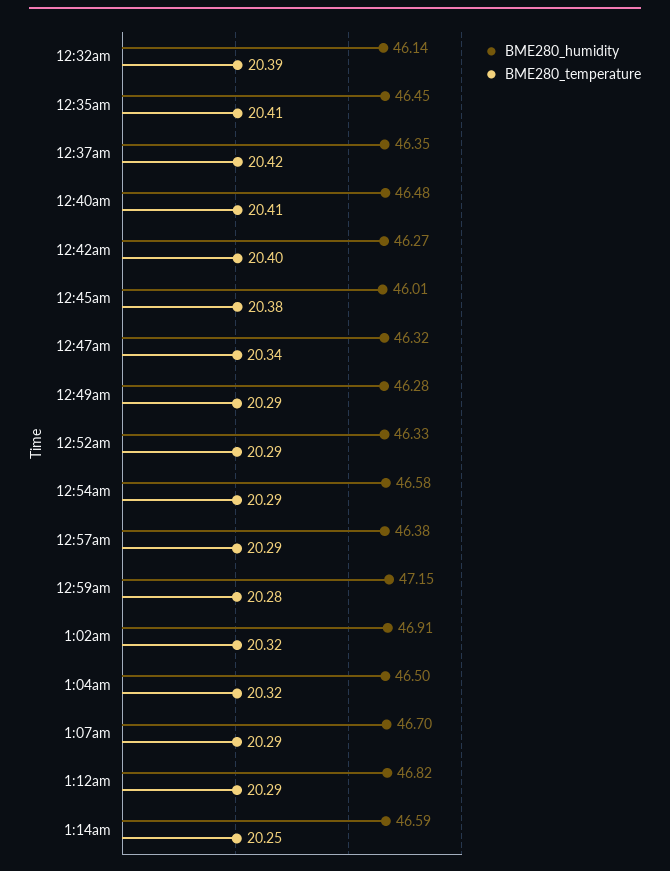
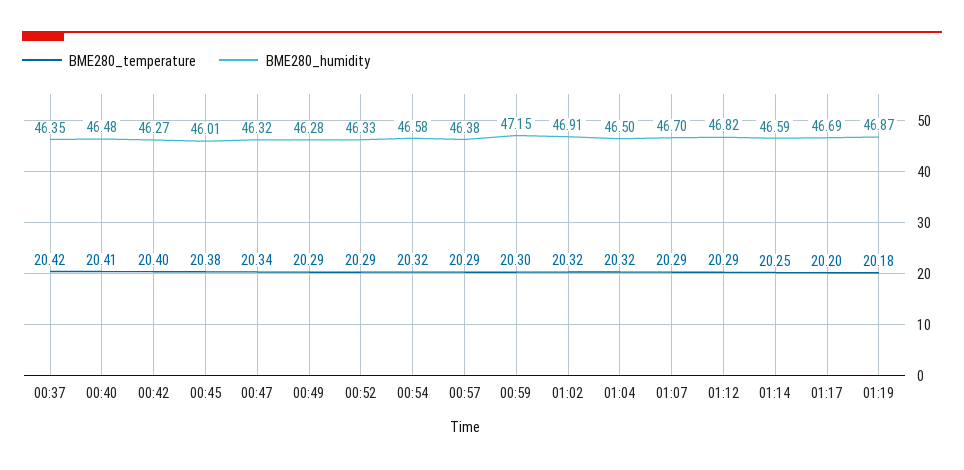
BME280_humidity, 12:32am: 46.14 -> none
BME280_temperature, 12:32am: 20.39 -> none
BME280_humidity, 12:35am: 46.45 -> none
BME280_temperature, 12:35am: 20.41 -> none
BME280_temperature, 12:54am: 20.29 -> 20.32
BME280_temperature, 12:59am: 20.28 -> 20.3
BME280_temperature, 01:17: none -> 20.2
BME280_humidity, 01:17: none -> 46.69
BME280_temperature, 01:19: none -> 20.18
BME280_humidity, 01:19: none -> 46.87

